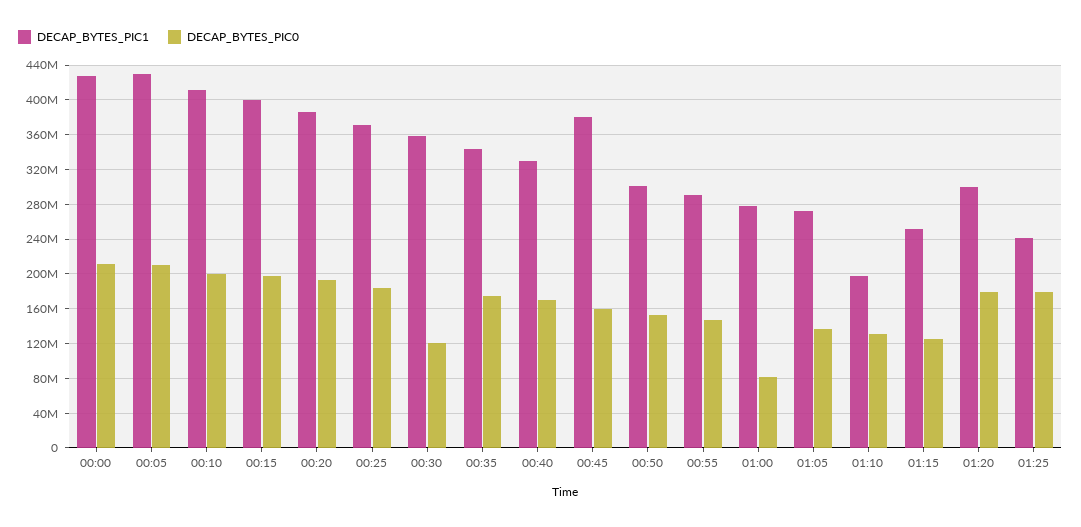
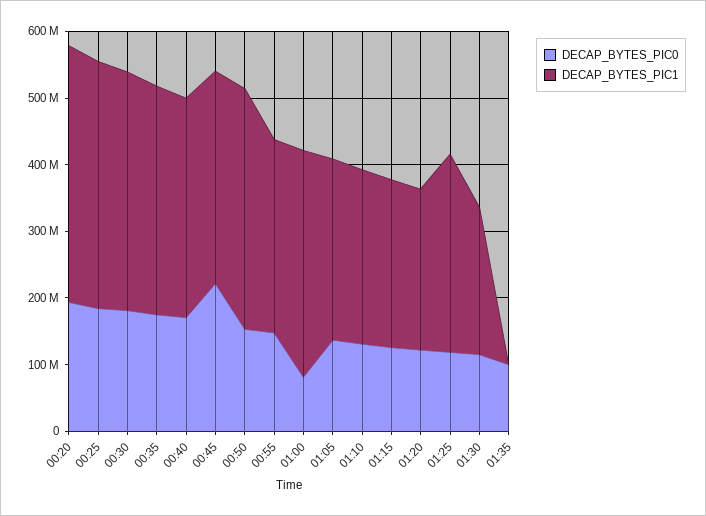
DECAP_BYTES_PIC1, 00:00: 430000000 -> none
DECAP_BYTES_PIC0, 00:00: 210000000 -> none
DECAP_BYTES_PIC1, 00:05: 430000000 -> none
DECAP_BYTES_PIC0, 00:05: 210000000 -> none
DECAP_BYTES_PIC1, 00:10: 410000000 -> none
DECAP_BYTES_PIC0, 00:10: 200000000 -> none
DECAP_BYTES_PIC1, 00:15: 400000000 -> none
DECAP_BYTES_PIC0, 00:15: 200000000 -> none
DECAP_BYTES_PIC0, 00:30: 120000000 -> 180000000
DECAP_BYTES_PIC1, 00:45: 380000000 -> 320000000
DECAP_BYTES_PIC0, 00:45: 160000000 -> 220000000
DECAP_BYTES_PIC1, 00:50: 300000000 -> 360000000
DECAP_BYTES_PIC1, 01:00: 280000000 -> 340000000
DECAP_BYTES_PIC1, 01:10: 200000000 -> 260000000
DECAP_BYTES_PIC1, 01:20: 300000000 -> 240000000
DECAP_BYTES_PIC0, 01:20: 180000000 -> 120000000
DECAP_BYTES_PIC1, 01:25: 240000000 -> 300000000
DECAP_BYTES_PIC0, 01:25: 180000000 -> 120000000
DECAP_BYTES_PIC0, 01:30: none -> 120000000
DECAP_BYTES_PIC1, 01:30: none -> 220000000
DECAP_BYTES_PIC0, 01:35: none -> 100000000
DECAP_BYTES_PIC1, 01:35: none -> 0

